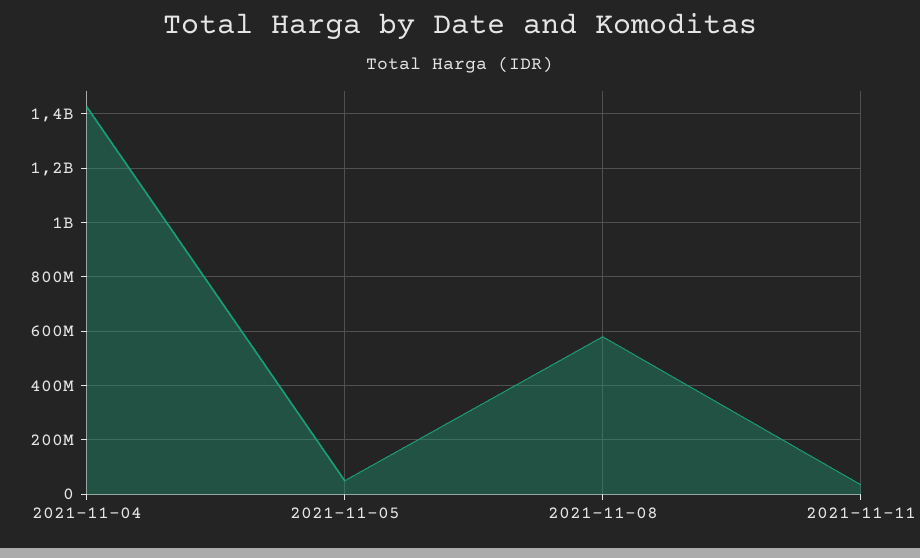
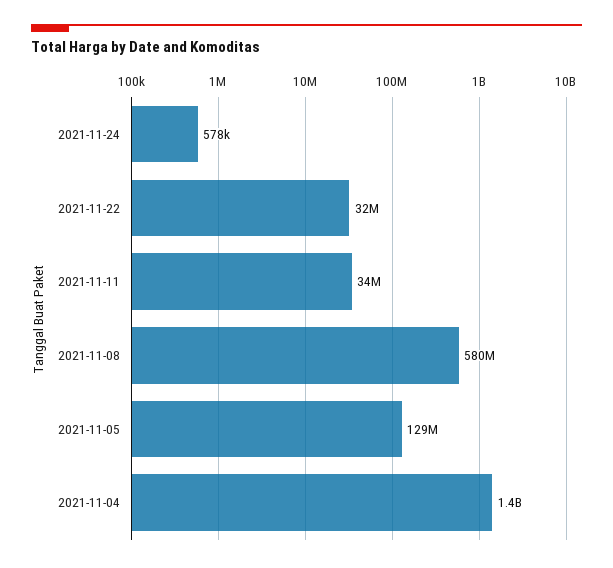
2021-11-05: 50000000 -> 129000000
2021-11-24: none -> 578000
2021-11-22: none -> 32000000

